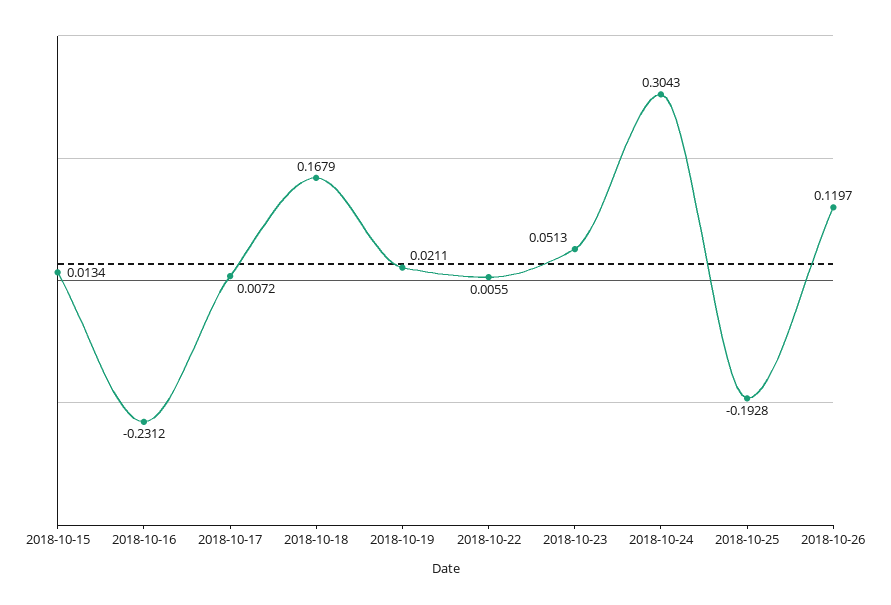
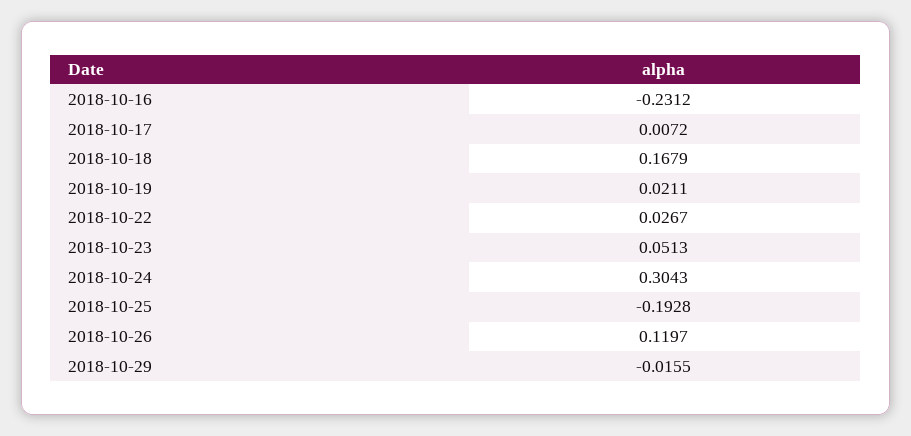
2018-10-15: 0.0134 -> none
2018-10-22: 0.0055 -> 0.0267
2018-10-29: none -> -0.0155

